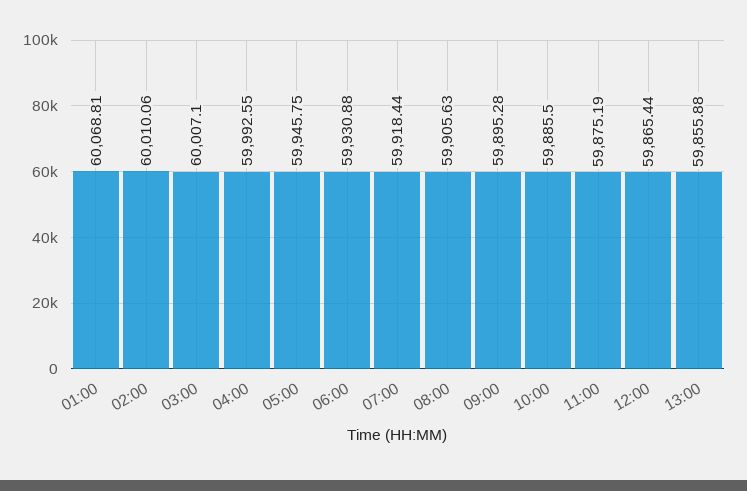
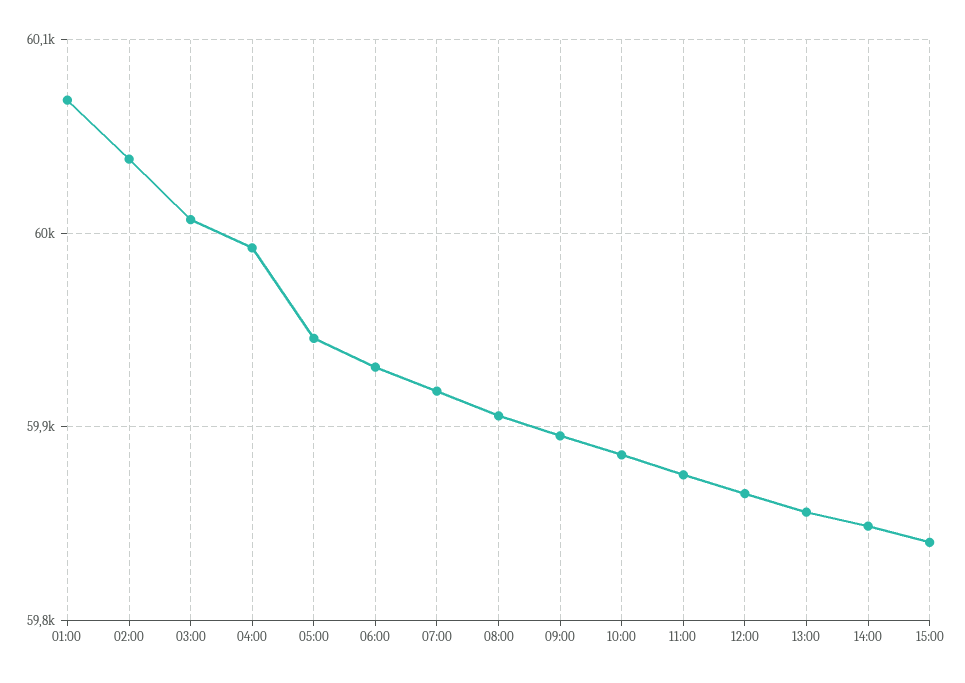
02:00: 60010.06 -> 60040
14:00: none -> 59850
15:00: none -> 59840

